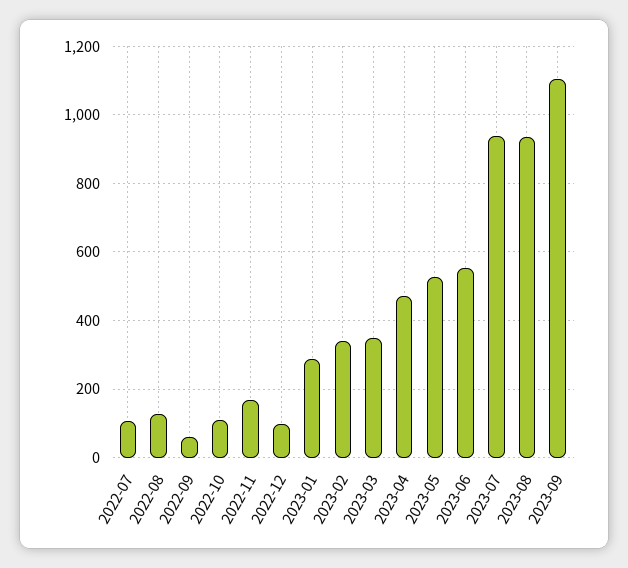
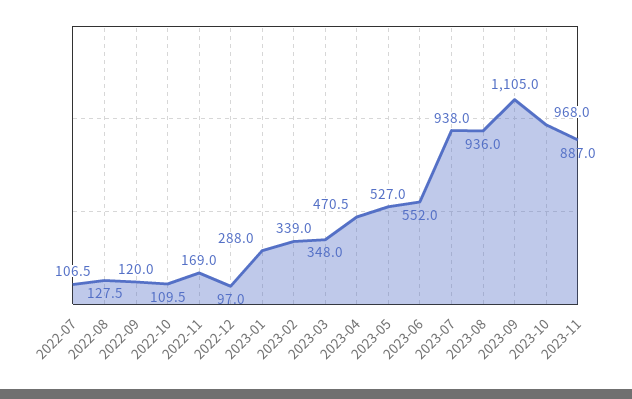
2022-09: 60 -> 120
2023-10: none -> 968
2023-11: none -> 887

